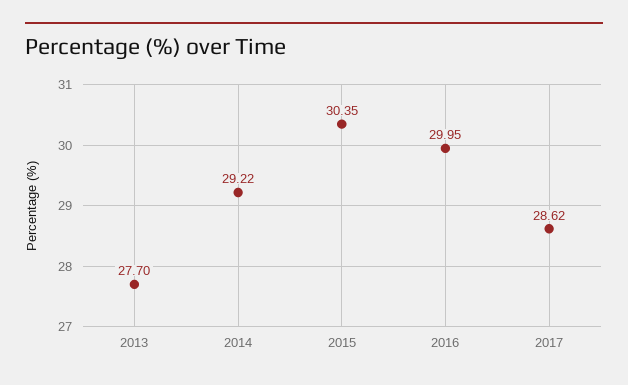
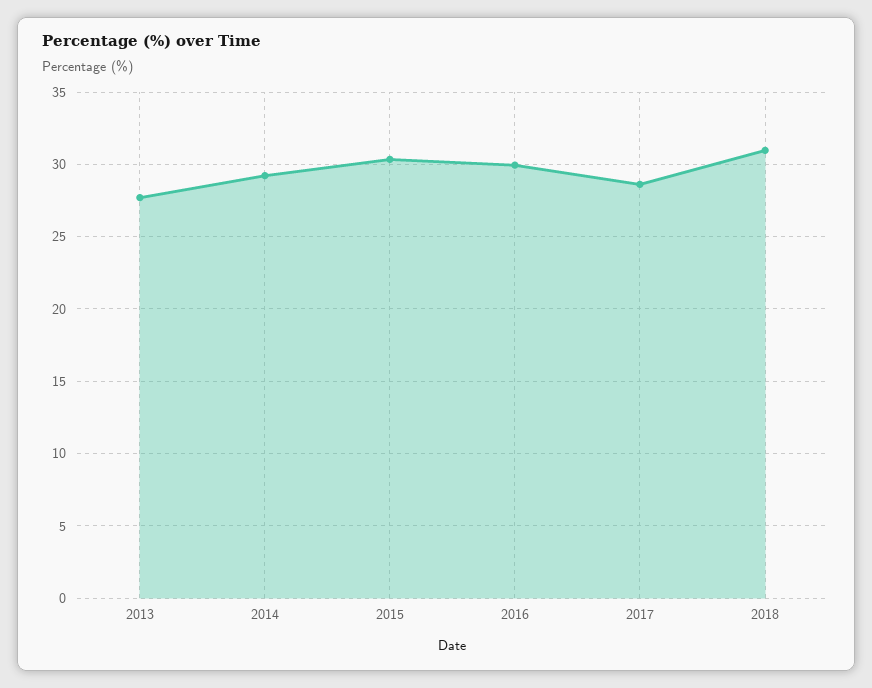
2018: none -> 31

